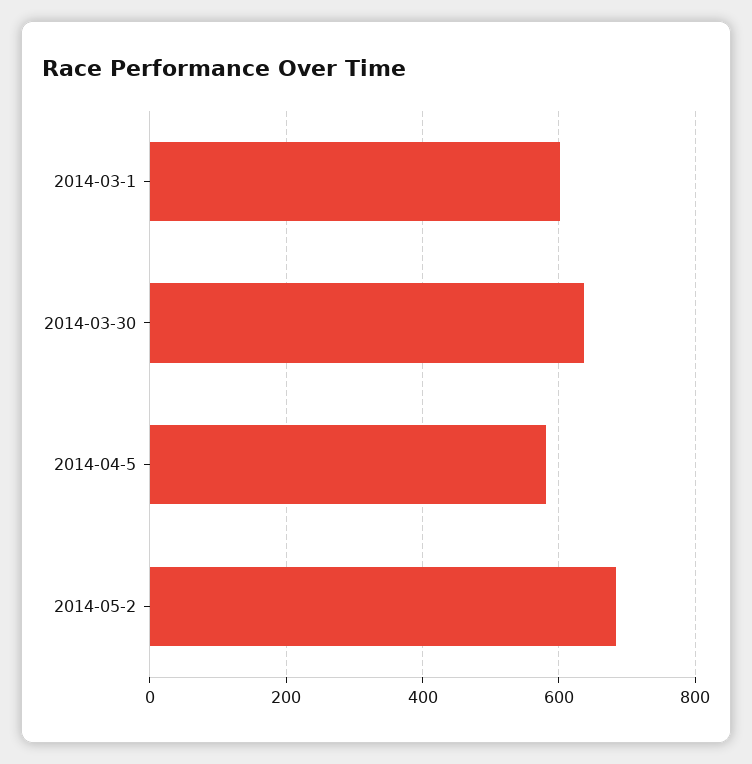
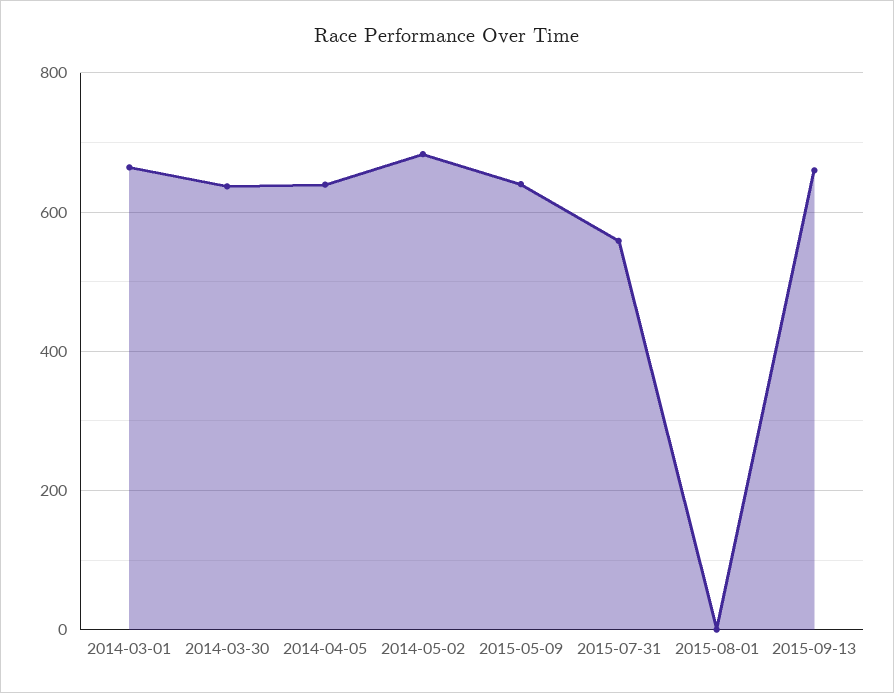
2014-03-1: 600 -> 660
2014-04-5: 580 -> 640
2015-05-09: none -> 640
2015-07-31: none -> 560
2015-08-01: none -> 0
2015-09-13: none -> 660

